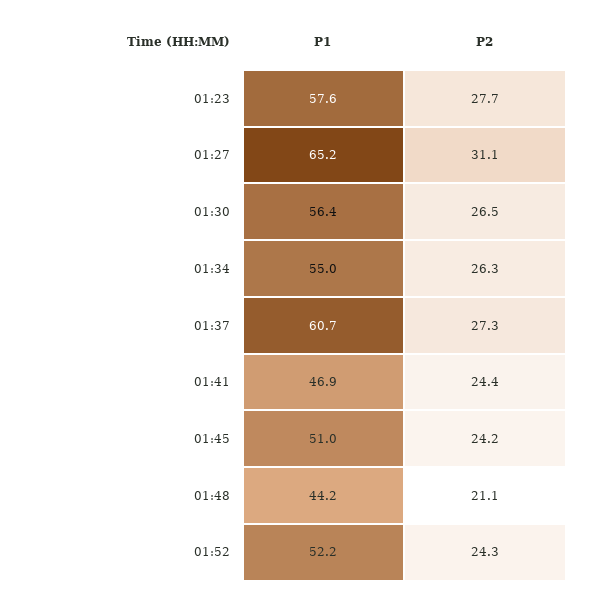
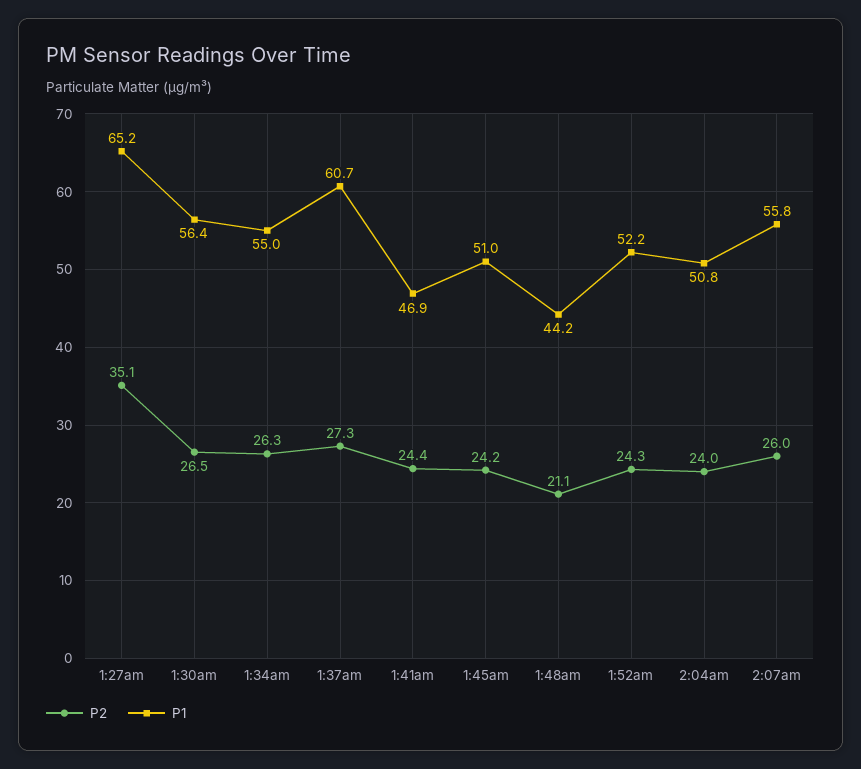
P1, 01:23: 57.6 -> none
P2, 01:23: 27.7 -> none
P2, 01:27: 31.1 -> 35.1
P2, 2:04am: none -> 24
P1, 2:04am: none -> 50.8
P2, 2:07am: none -> 26
P1, 2:07am: none -> 55.8

